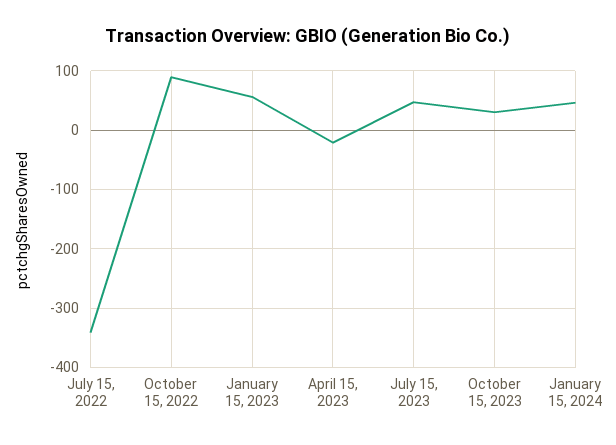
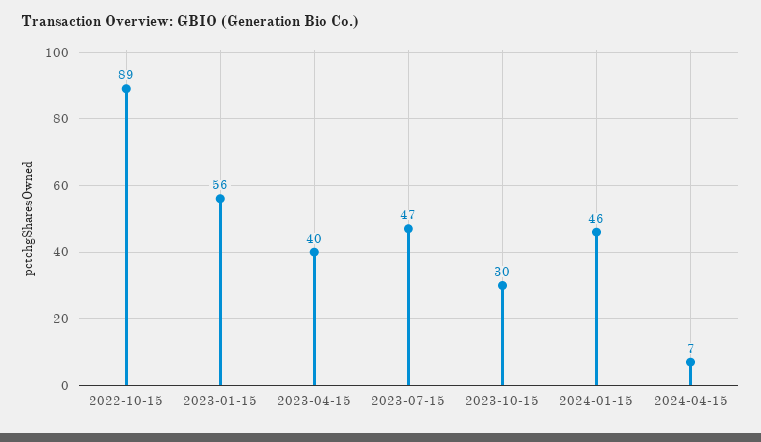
July 15, 2022: -340 -> none
April 15, 2023: -20 -> 40
2024-04-15: none -> 7

